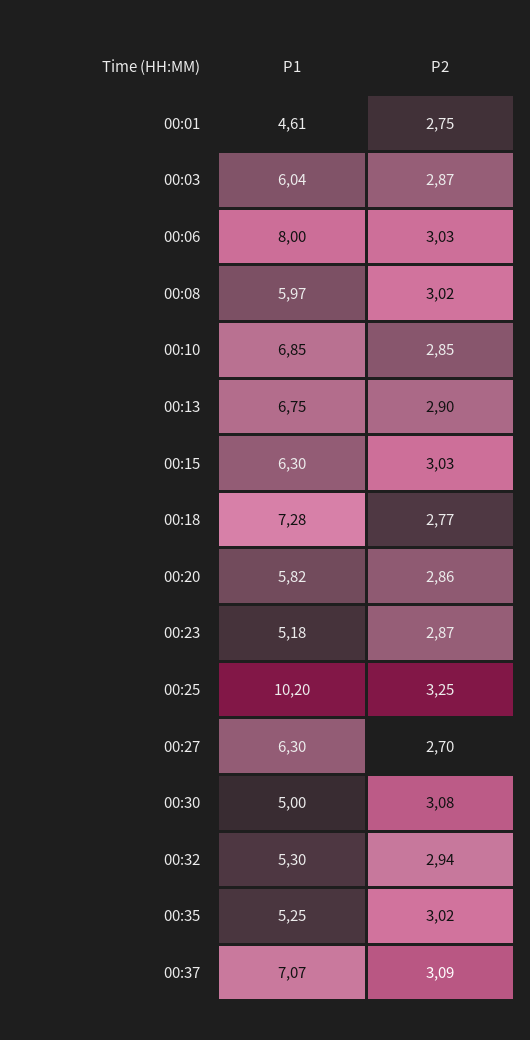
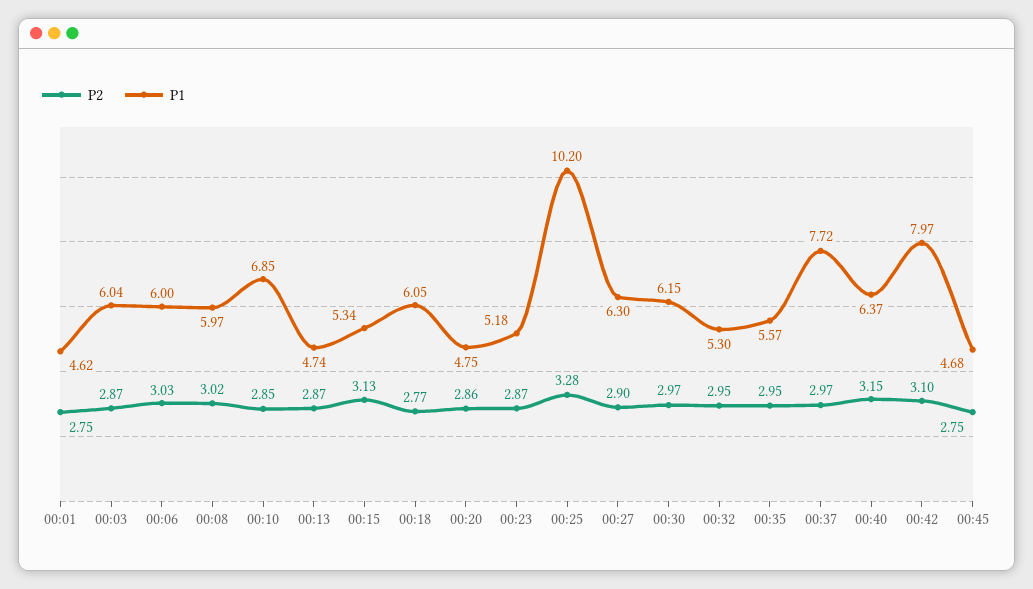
P1, 00:01: 4.61 -> 4.62
P1, 00:06: 8 -> 6
P1, 00:13: 6.75 -> 4.74
P2, 00:13: 2.9 -> 2.87
P1, 00:15: 6.3 -> 5.34
P2, 00:15: 3.03 -> 3.13
P1, 00:18: 7.28 -> 6.05
P1, 00:20: 5.82 -> 4.75
P2, 00:25: 3.25 -> 3.28
P2, 00:27: 2.7 -> 2.9
P1, 00:30: 5 -> 6.15
P2, 00:30: 3.08 -> 2.97
P2, 00:32: 2.94 -> 2.95
P1, 00:35: 5.25 -> 5.57
P2, 00:35: 3.02 -> 2.95
P1, 00:37: 7.07 -> 7.72
P2, 00:37: 3.09 -> 2.97
P2, 00:40: none -> 3.15
P1, 00:40: none -> 6.37
P2, 00:42: none -> 3.1
P1, 00:42: none -> 7.97
P2, 00:45: none -> 2.75
P1, 00:45: none -> 4.68

